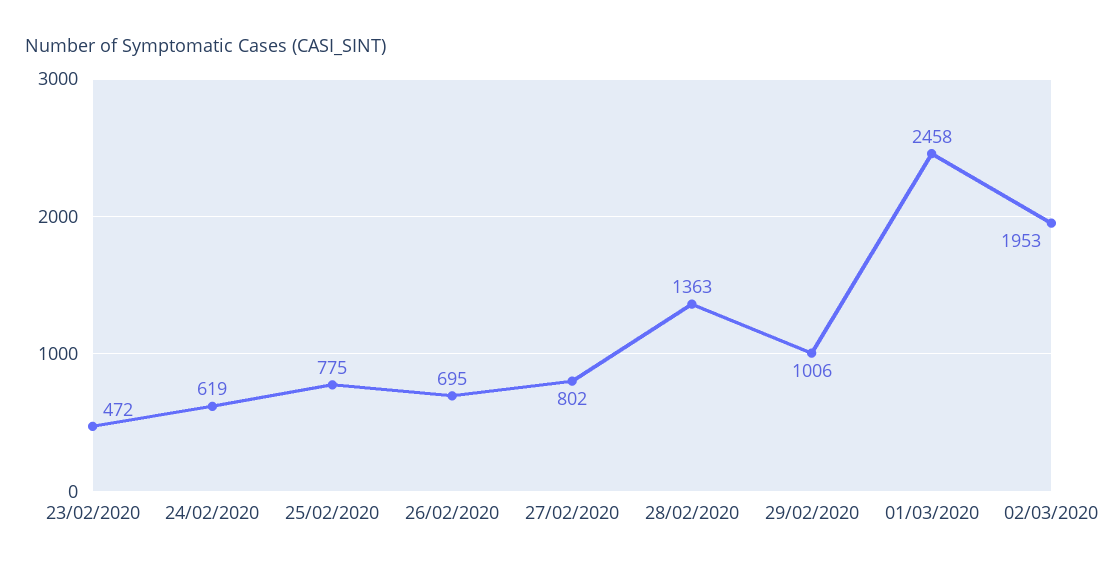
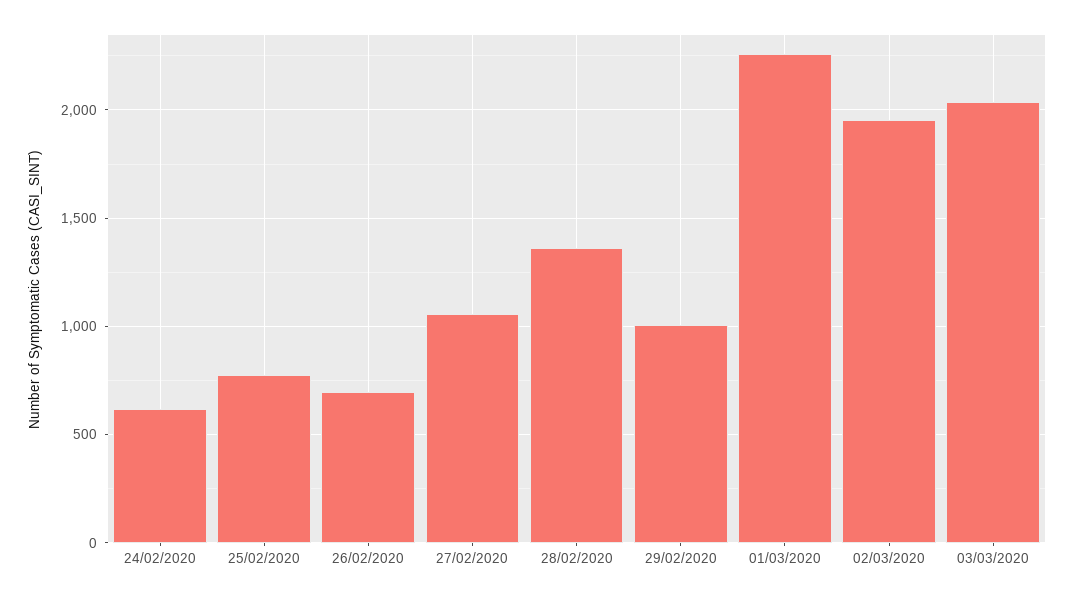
23/02/2020: 472 -> none
27/02/2020: 802 -> 1050
01/03/2020: 2458 -> 2250
03/03/2020: none -> 2050

